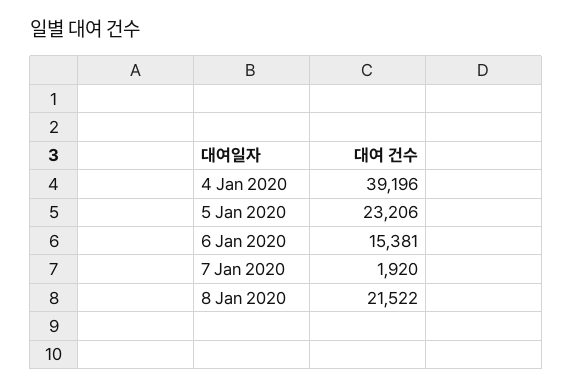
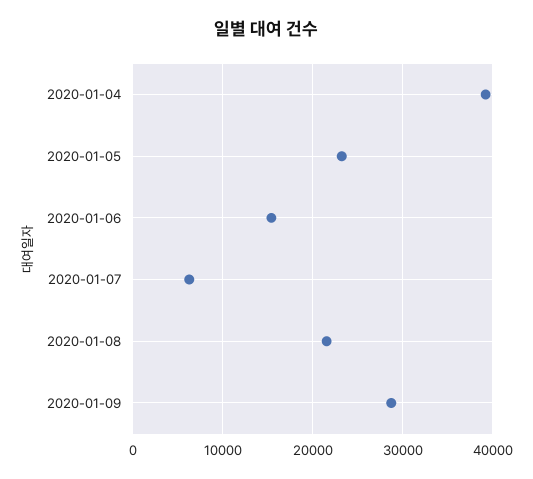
7 Jan 2020: 1920 -> 6000
2020-01-09: none -> 29000

